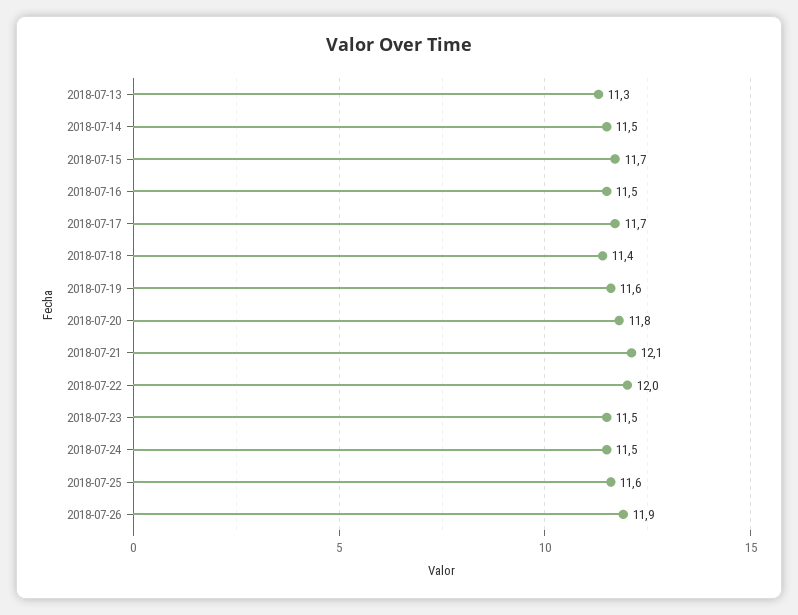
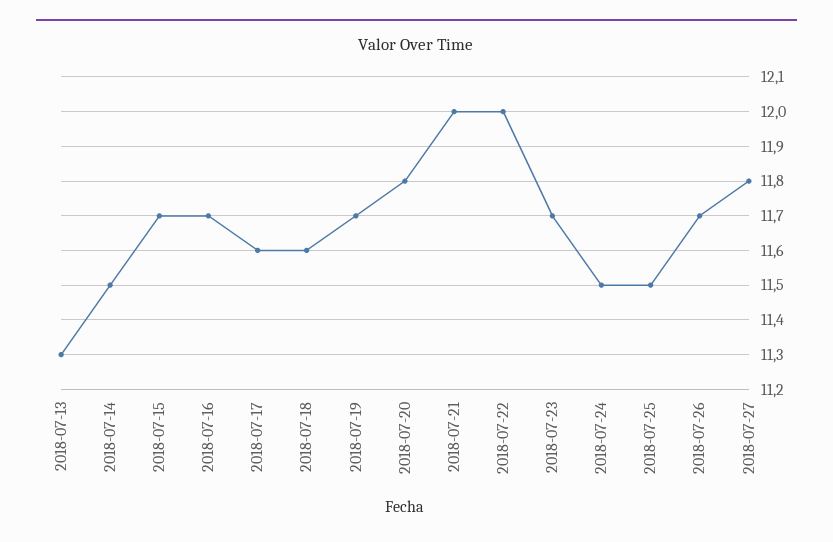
2018-07-16: 11.5 -> 11.7
2018-07-17: 11.7 -> 11.6
2018-07-18: 11.4 -> 11.6
2018-07-19: 11.6 -> 11.7
2018-07-21: 12.1 -> 12
2018-07-23: 11.5 -> 11.7
2018-07-25: 11.6 -> 11.5
2018-07-26: 11.9 -> 11.7
2018-07-27: none -> 11.8

